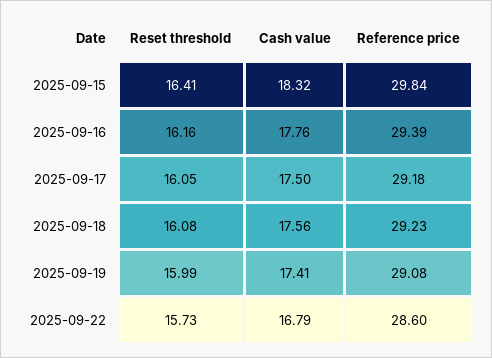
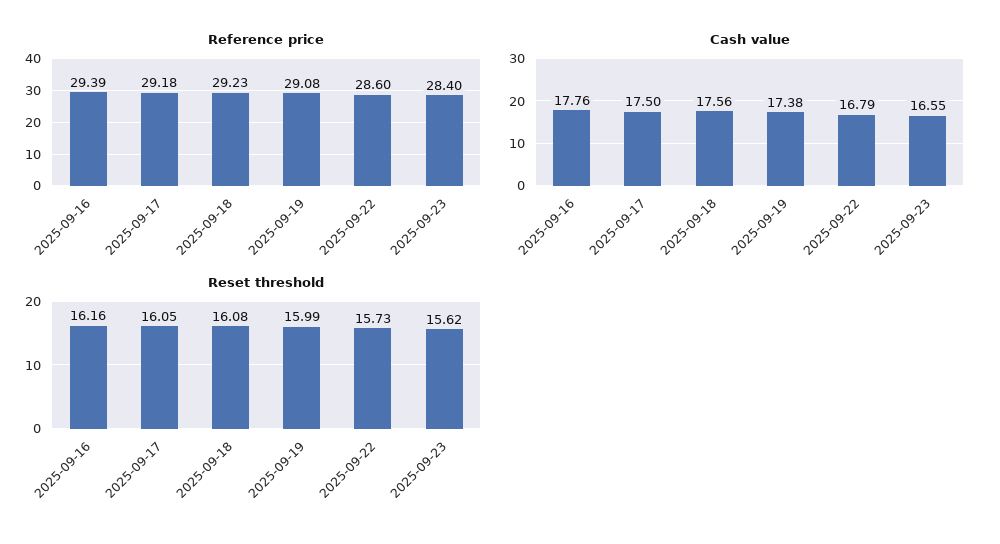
Reset threshold, 2025-09-15: 16.41 -> none
Cash value, 2025-09-15: 18.32 -> none
Reference price, 2025-09-15: 29.84 -> none
Cash value, 2025-09-19: 17.41 -> 17.38
Reference price, 2025-09-23: none -> 28.4
Cash value, 2025-09-23: none -> 16.55
Reset threshold, 2025-09-23: none -> 15.62

